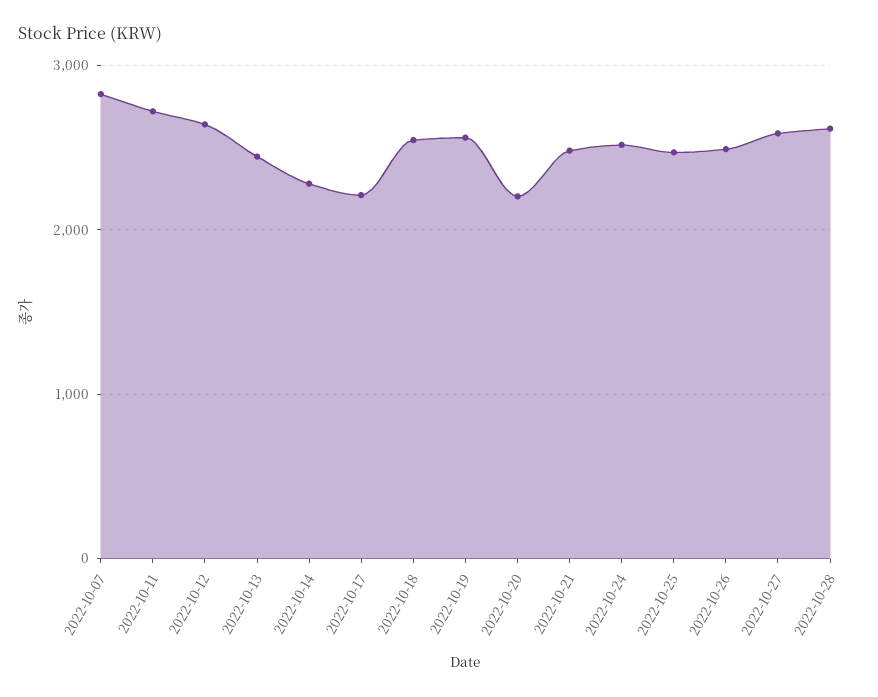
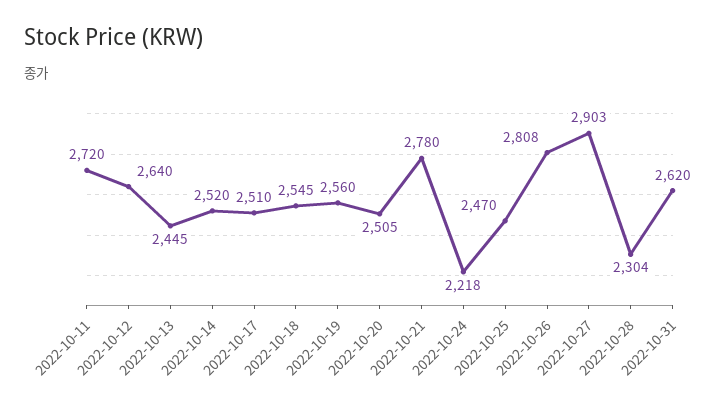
2022-10-07: 2800 -> none
2022-10-14: 2300 -> 2520
2022-10-17: 2200 -> 2510
2022-10-20: 2200 -> 2505
2022-10-21: 2500 -> 2780
2022-10-24: 2500 -> 2218
2022-10-26: 2500 -> 2808
2022-10-27: 2600 -> 2903
2022-10-28: 2600 -> 2304
2022-10-31: none -> 2620

